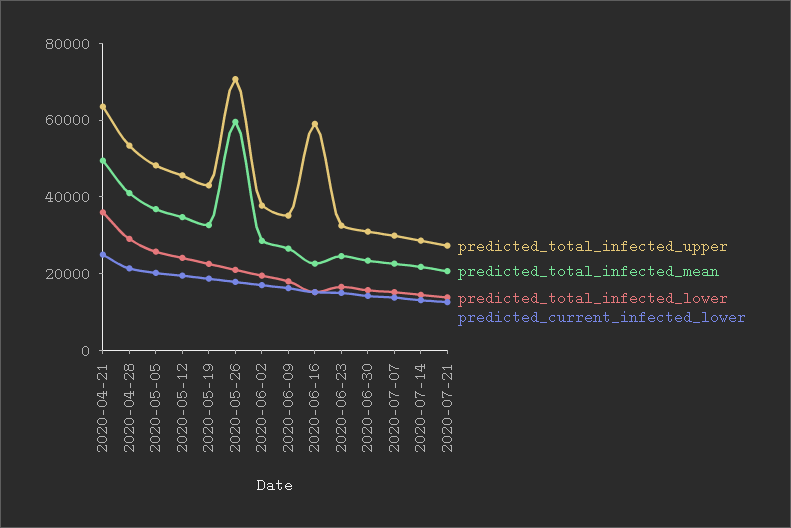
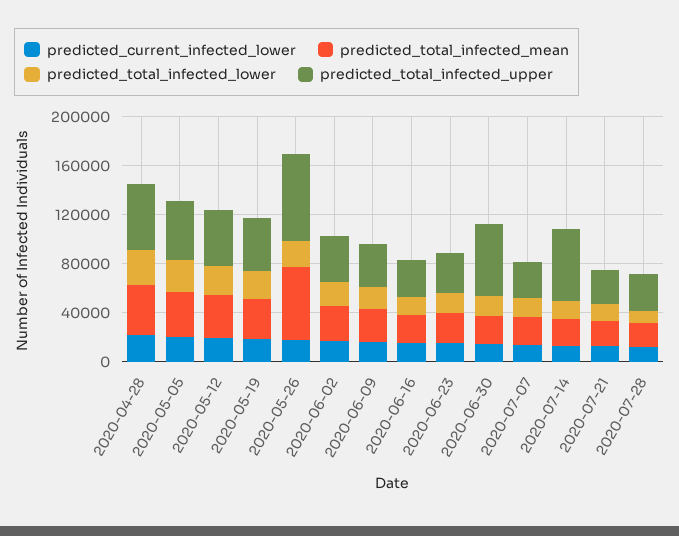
predicted_total_infected_upper, 2020-04-21: 65000 -> none
predicted_total_infected_mean, 2020-04-21: 50000 -> none
predicted_total_infected_lower, 2020-04-21: 35000 -> none
predicted_current_infected_lower, 2020-04-21: 25000 -> none
predicted_total_infected_upper, 2020-06-16: 60000 -> 30000
predicted_total_infected_upper, 2020-06-30: 30000 -> 60000
predicted_total_infected_upper, 2020-07-14: 30000 -> 60000
predicted_current_infected_lower, 2020-07-28: none -> 10000
predicted_total_infected_mean, 2020-07-28: none -> 20000
predicted_total_infected_lower, 2020-07-28: none -> 10000
predicted_total_infected_upper, 2020-07-28: none -> 30000

